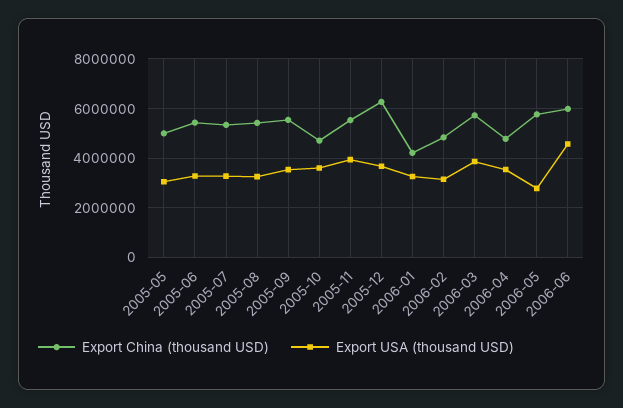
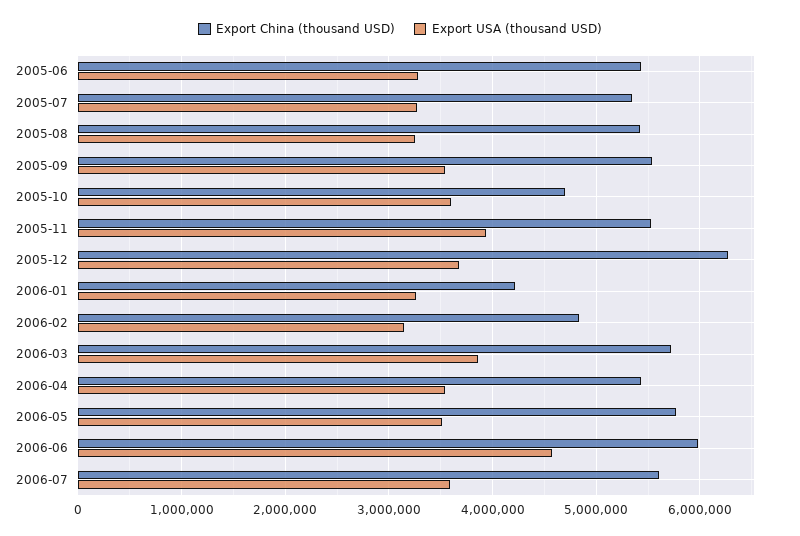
Export China (thousand USD), 2005-05: 5000000 -> none
Export USA (thousand USD), 2005-05: 3000000 -> none
Export China (thousand USD), 2006-04: 4750000 -> 5400000
Export USA (thousand USD), 2006-05: 2750000 -> 3500000
Export China (thousand USD), 2006-07: none -> 5600000
Export USA (thousand USD), 2006-07: none -> 3600000

